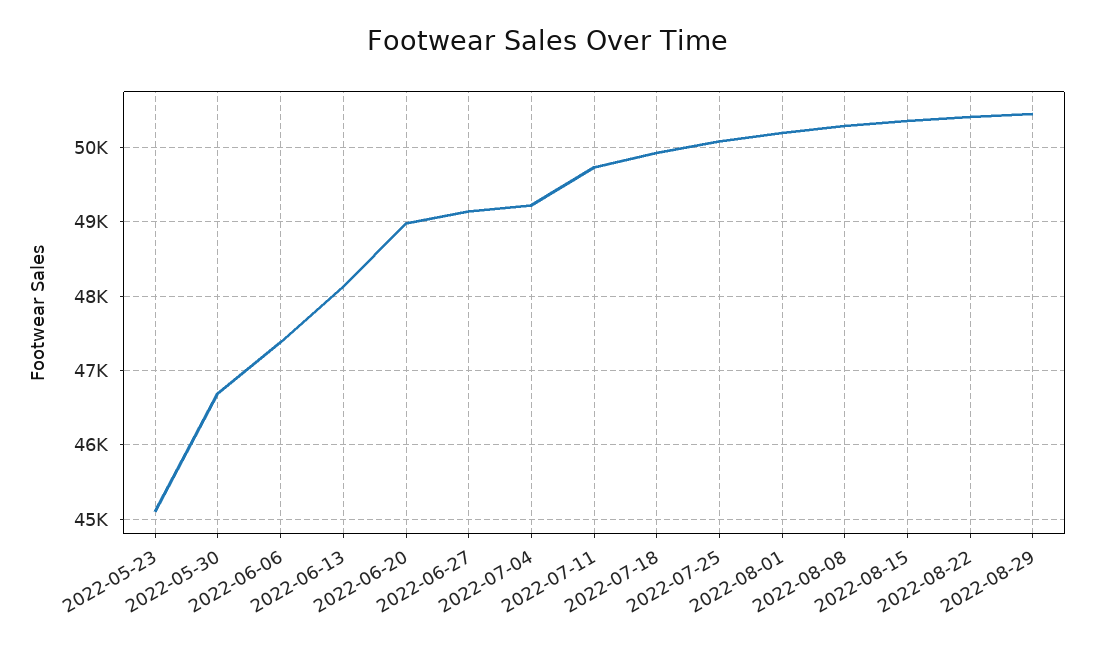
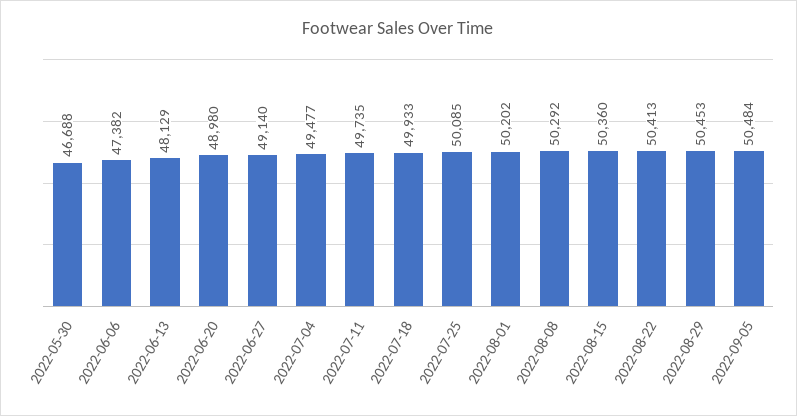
2022-05-23: 45100 -> none
2022-07-04: 49200 -> 49477
2022-09-05: none -> 50484

